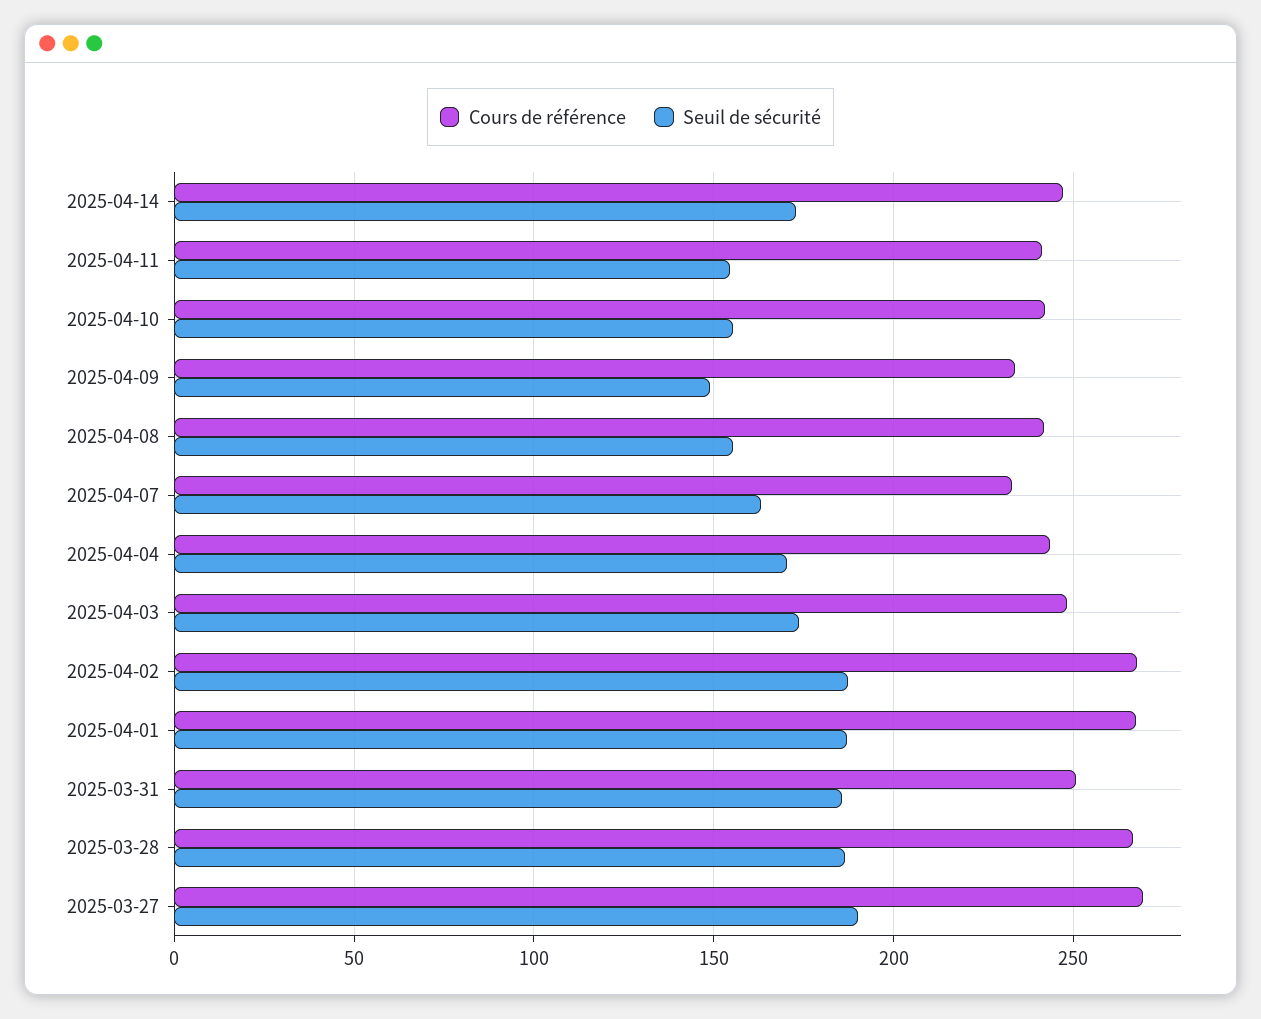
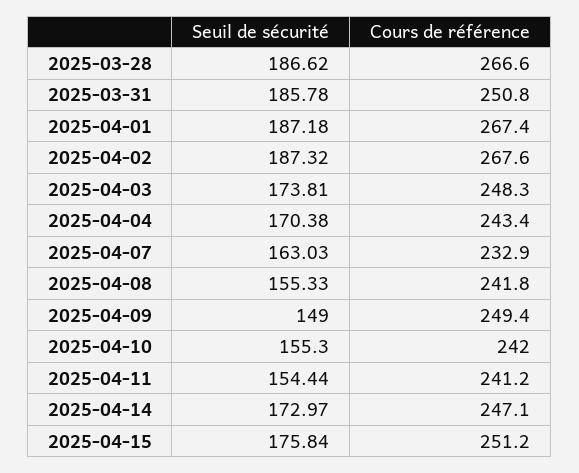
Cours de référence, 2025-04-09: 235 -> 249.4
Cours de référence, 2025-03-27: 270 -> none
Seuil de sécurité, 2025-03-27: 190 -> none
Seuil de sécurité, 2025-04-15: none -> 175.84
Cours de référence, 2025-04-15: none -> 251.2

